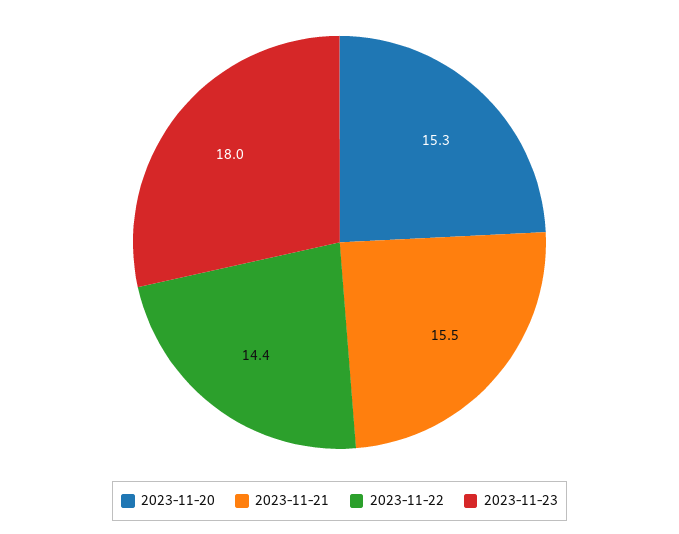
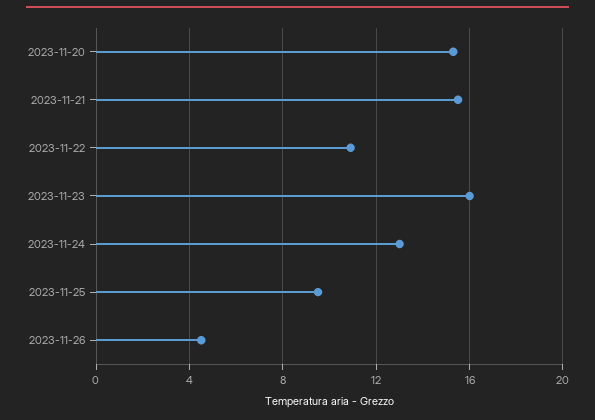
2023-11-22: 14.4 -> 11
2023-11-23: 18 -> 16
2023-11-24: none -> 13
2023-11-25: none -> 9.5
2023-11-26: none -> 4.5

